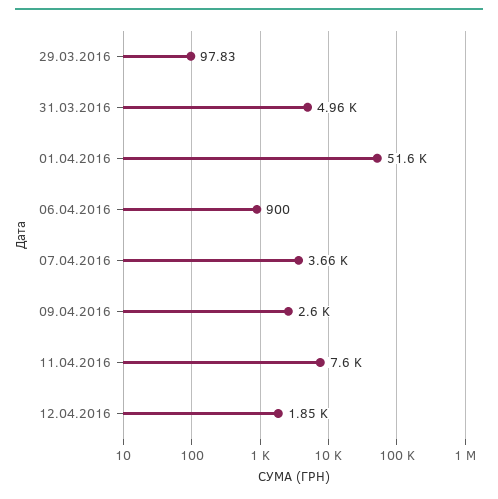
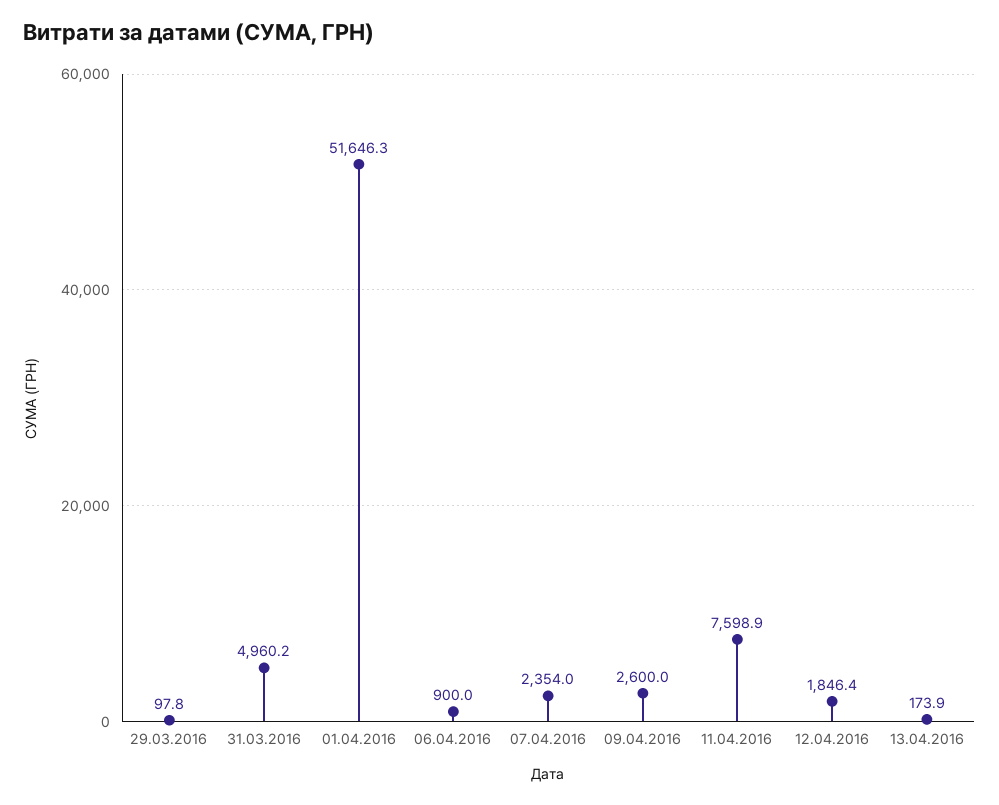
07.04.2016: 3660 -> 2354
13.04.2016: none -> 173.9

